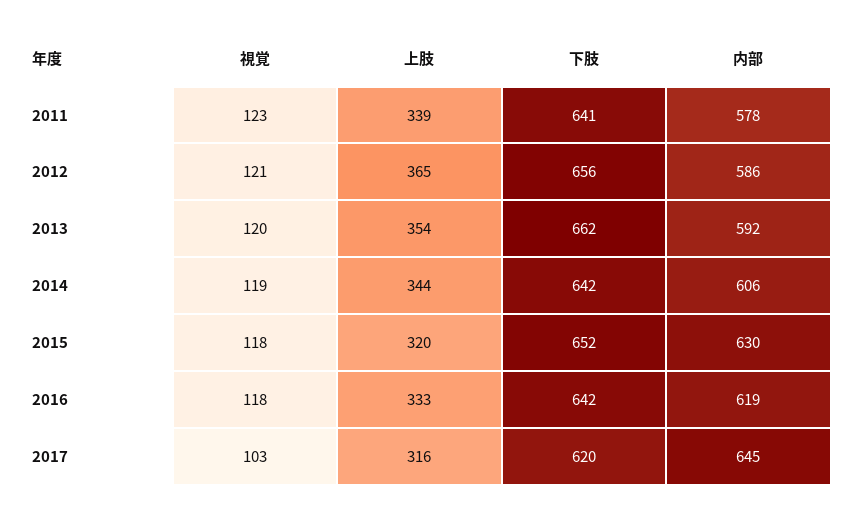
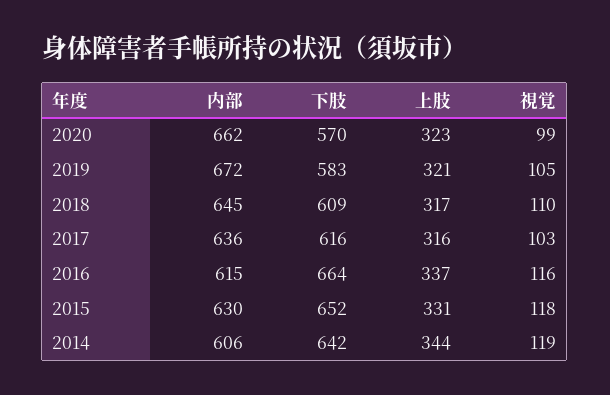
視覚, 2011: 123 -> none
上肢, 2011: 339 -> none
下肢, 2011: 641 -> none
内部, 2011: 578 -> none
視覚, 2012: 121 -> none
上肢, 2012: 365 -> none
下肢, 2012: 656 -> none
内部, 2012: 586 -> none
視覚, 2013: 120 -> none
上肢, 2013: 354 -> none
下肢, 2013: 662 -> none
内部, 2013: 592 -> none
上肢, 2015: 320 -> 331
視覚, 2016: 118 -> 116
上肢, 2016: 333 -> 337
下肢, 2016: 642 -> 664
内部, 2016: 619 -> 615
下肢, 2017: 620 -> 616
内部, 2017: 645 -> 636
内部, 2020: none -> 662
下肢, 2020: none -> 570
上肢, 2020: none -> 323
視覚, 2020: none -> 99
内部, 2019: none -> 672
下肢, 2019: none -> 583
上肢, 2019: none -> 321
視覚, 2019: none -> 105
内部, 2018: none -> 645
下肢, 2018: none -> 609
上肢, 2018: none -> 317
視覚, 2018: none -> 110

